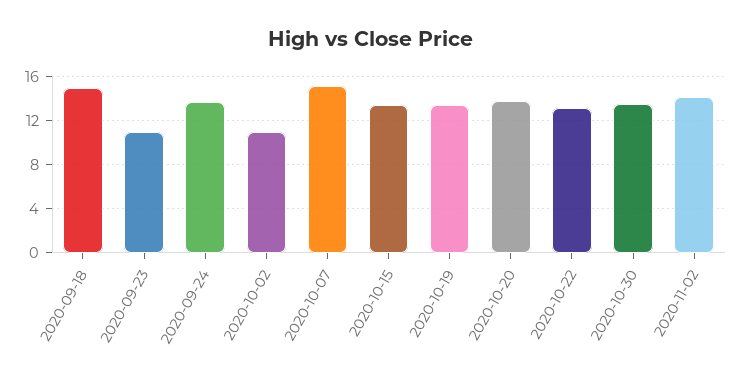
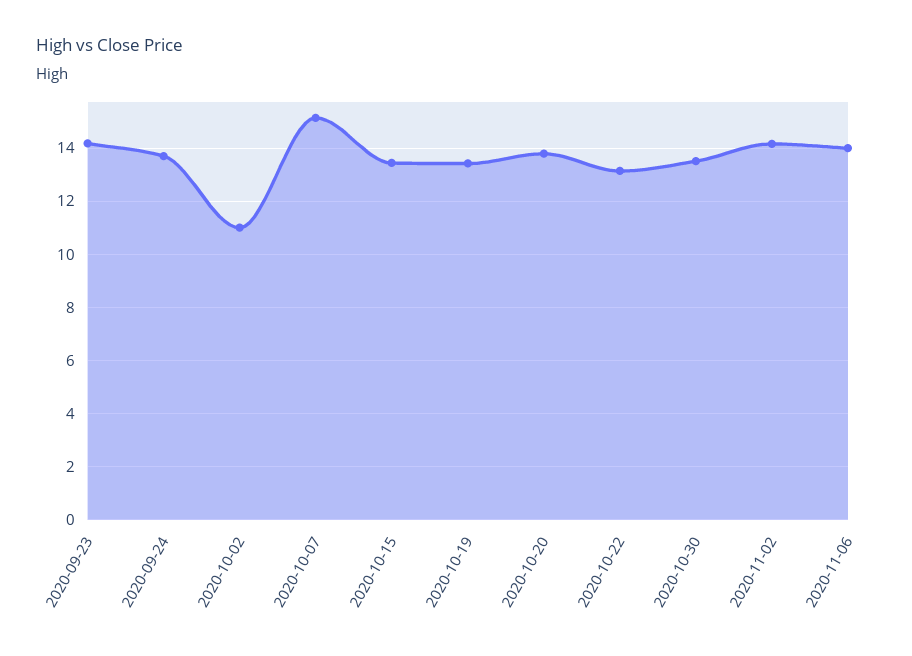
2020-09-18: 15 -> none
2020-09-23: 11 -> 14.25
2020-11-06: none -> 14

